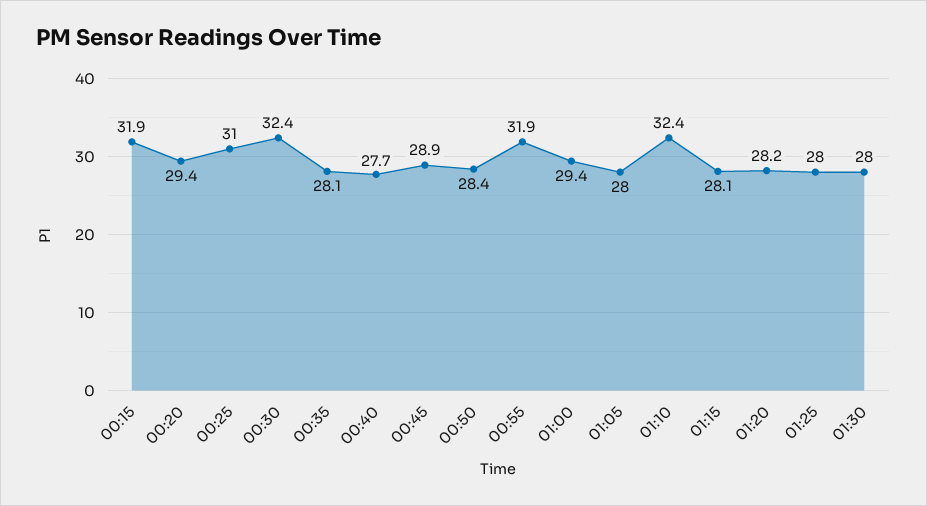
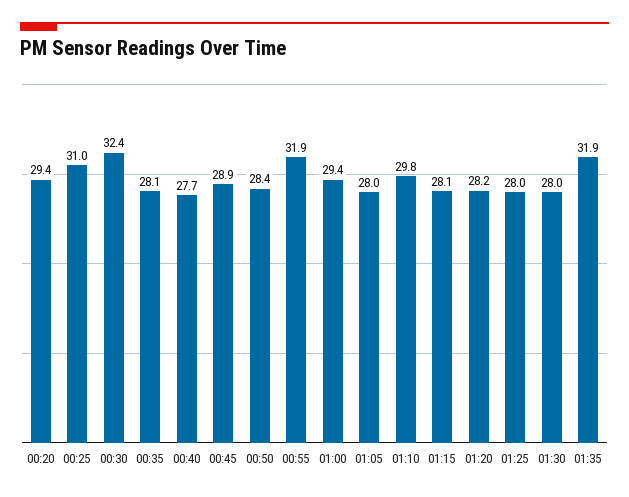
00:15: 31.9 -> none
01:10: 32.4 -> 29.8
01:35: none -> 31.9

